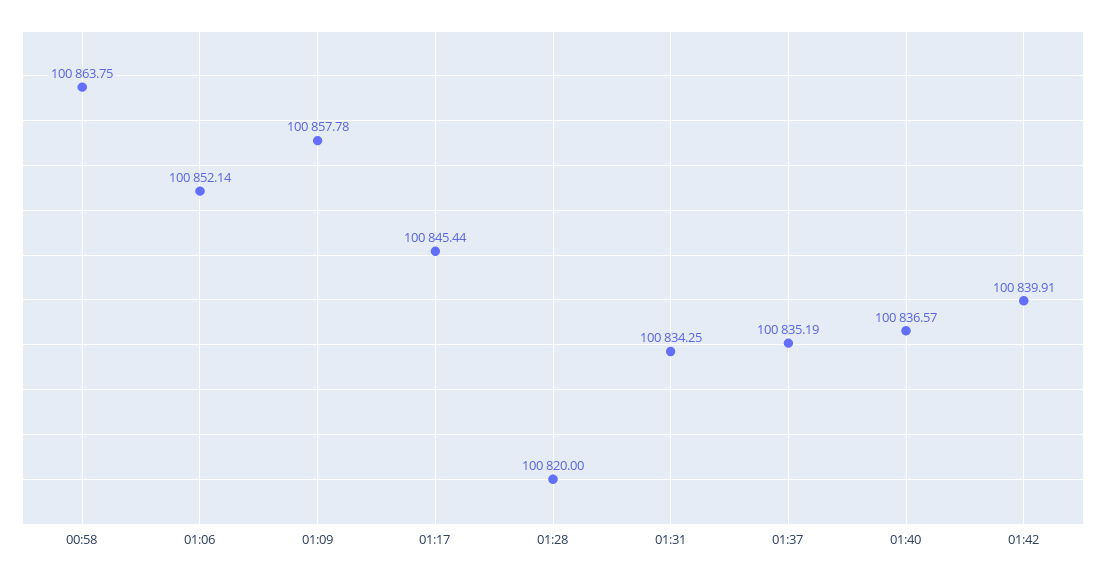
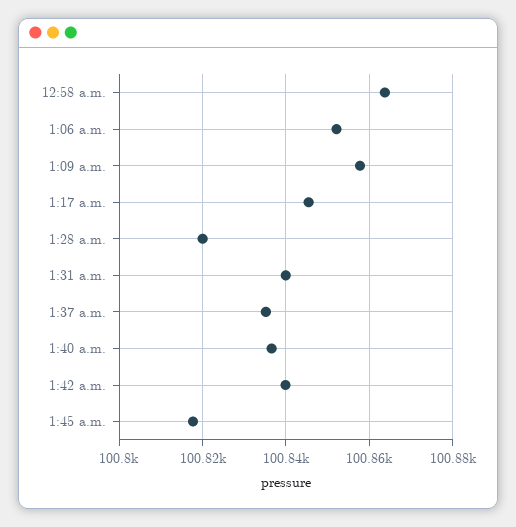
01:31: 100834.25 -> 100840
1:45 a.m.: none -> 100818

